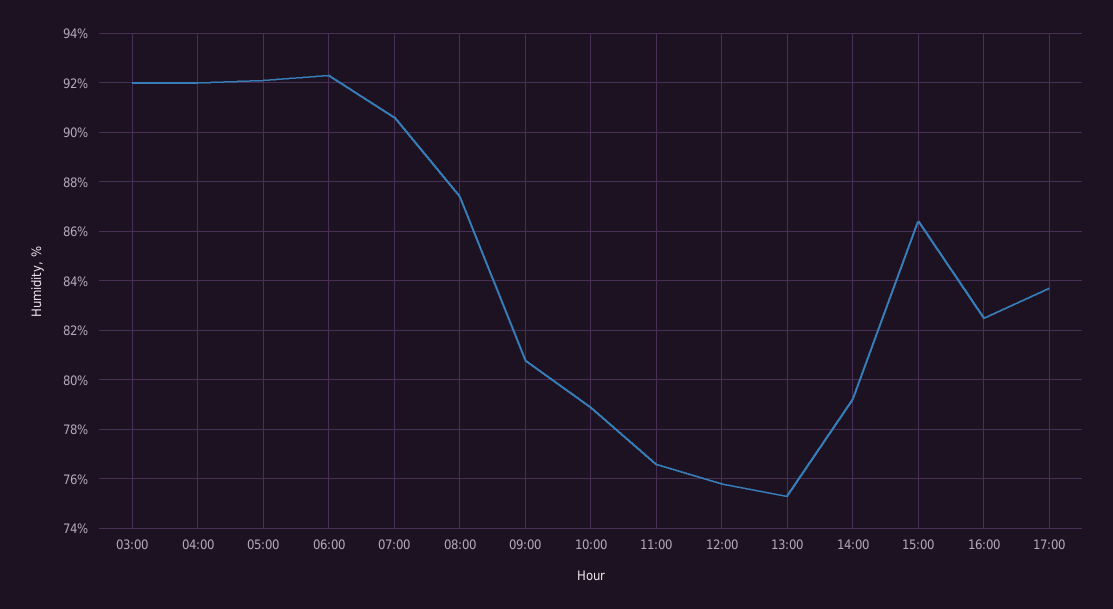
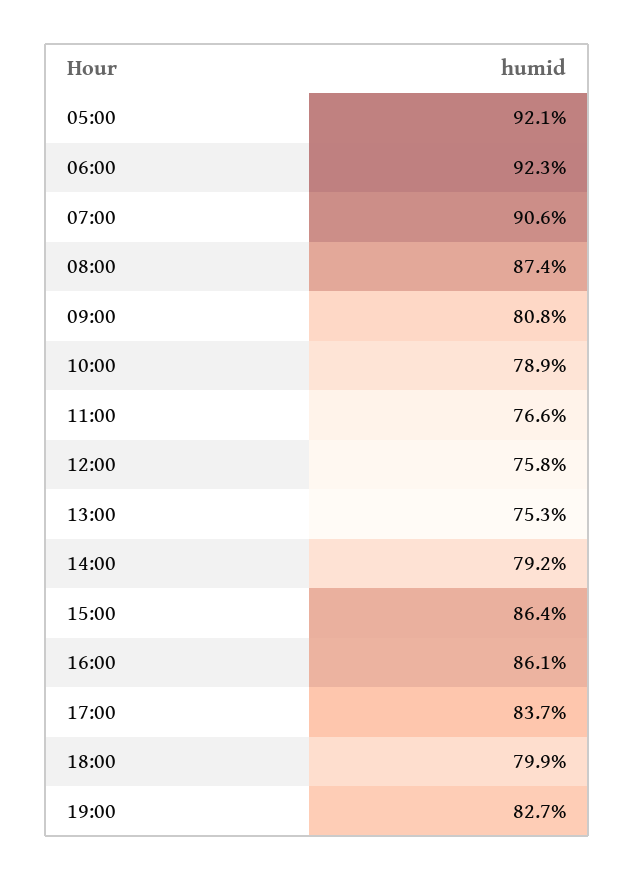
03:00: 92 -> none
04:00: 92 -> none
16:00: 82.5 -> 86.1
18:00: none -> 79.9
19:00: none -> 82.7

